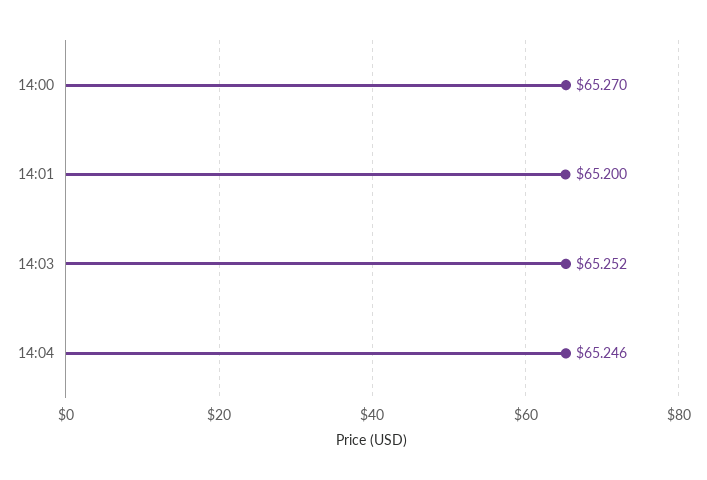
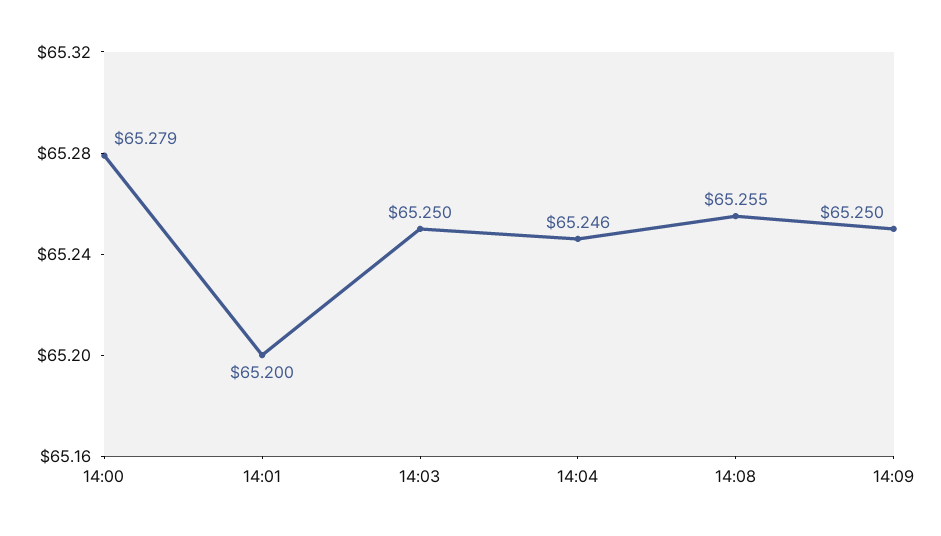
14:00: 65.27 -> 65.279
14:03: 65.252 -> 65.25
14:08: none -> 65.255
14:09: none -> 65.25

